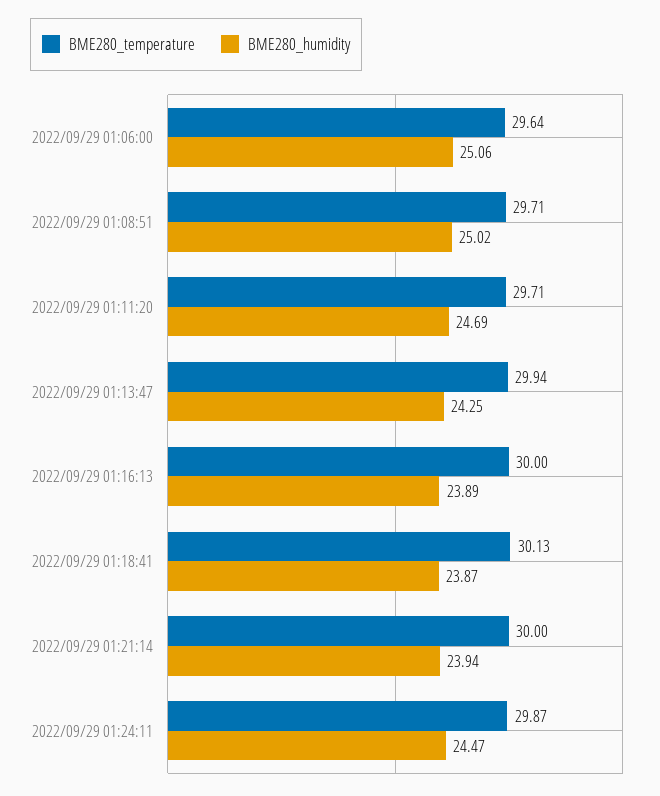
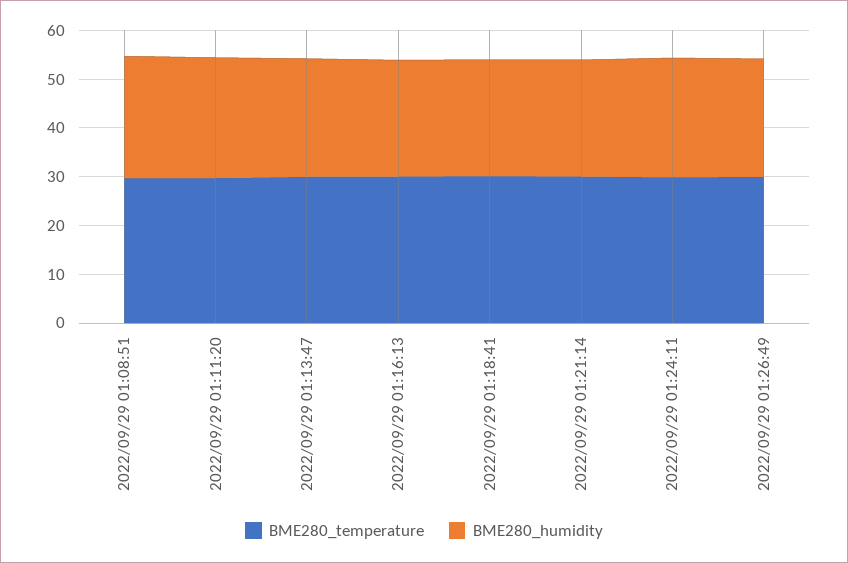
BME280_temperature, 2022/09/29 01:06:00: 29.64 -> none
BME280_humidity, 2022/09/29 01:06:00: 25.06 -> none
BME280_temperature, 2022/09/29 01:26:49: none -> 30
BME280_humidity, 2022/09/29 01:26:49: none -> 24

